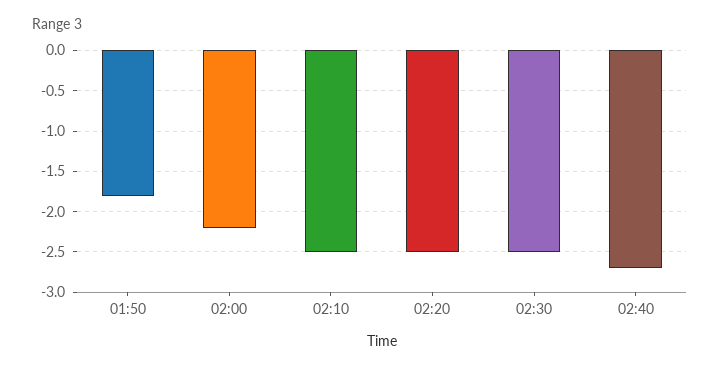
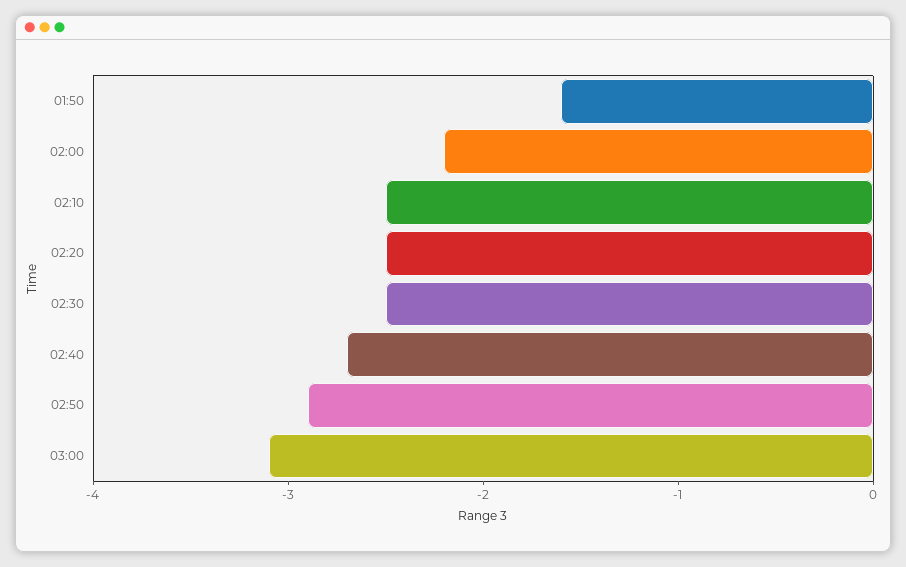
01:50: -1.8 -> -1.6
02:50: none -> -2.9
03:00: none -> -3.1

